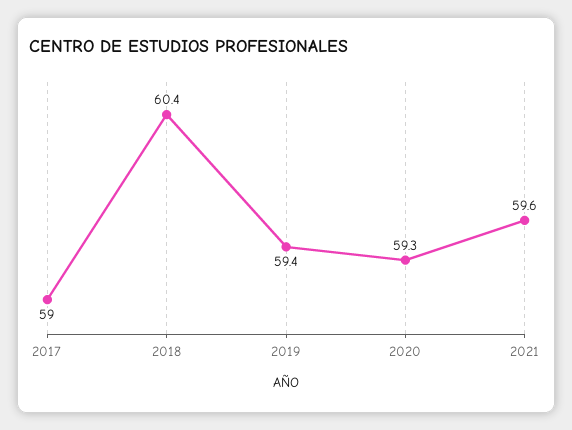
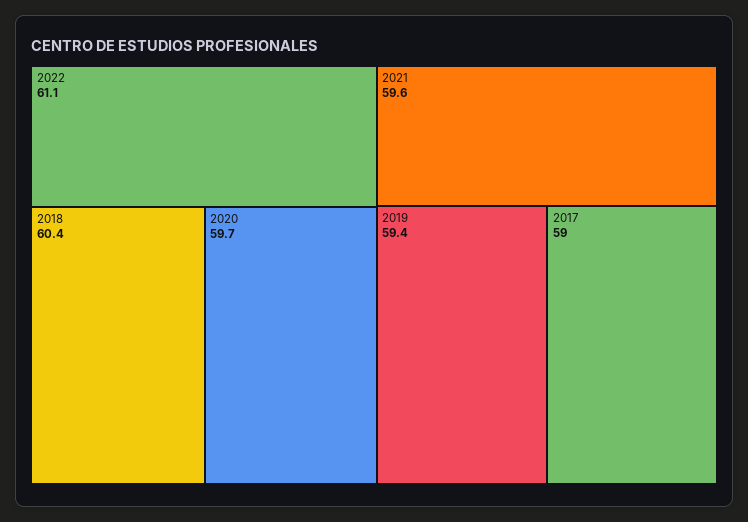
2020: 59.3 -> 59.7
2022: none -> 61.1

